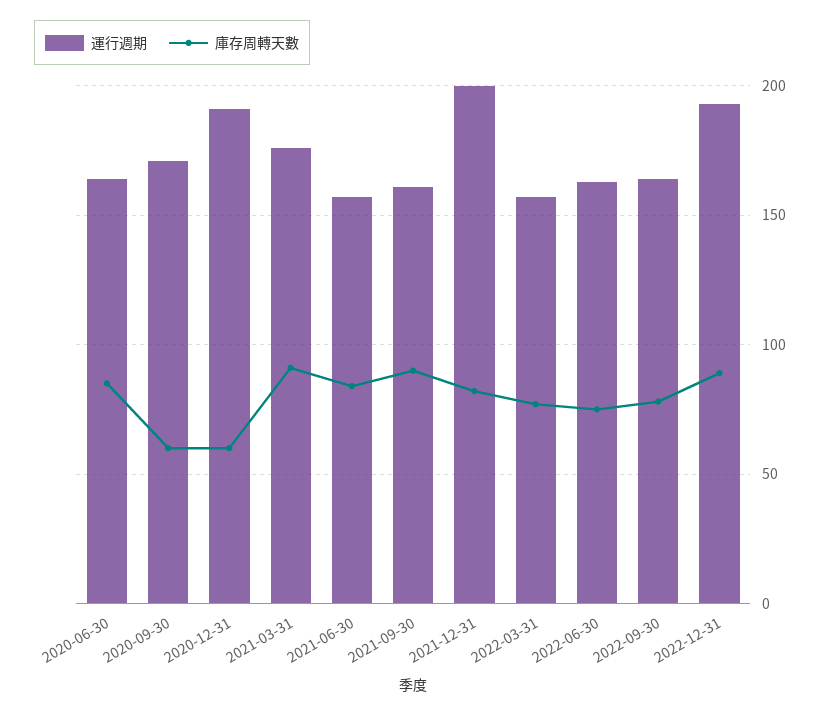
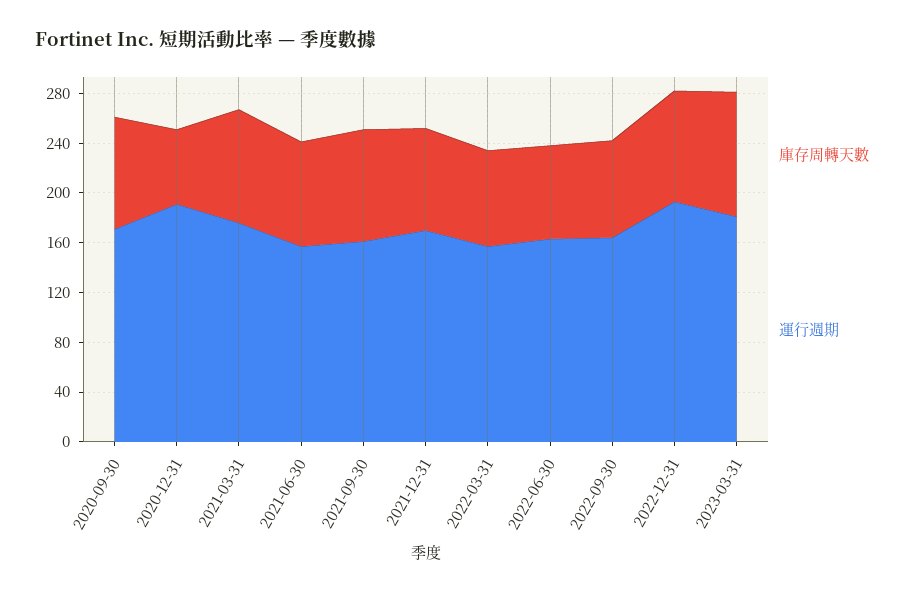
運行週期, 2020-06-30: 165 -> none
庫存周轉天數, 2020-06-30: 85 -> none
庫存周轉天數, 2020-09-30: 60 -> 90
運行週期, 2021-12-31: 200 -> 170
庫存周轉天數, 2023-03-31: none -> 100
運行週期, 2023-03-31: none -> 180

